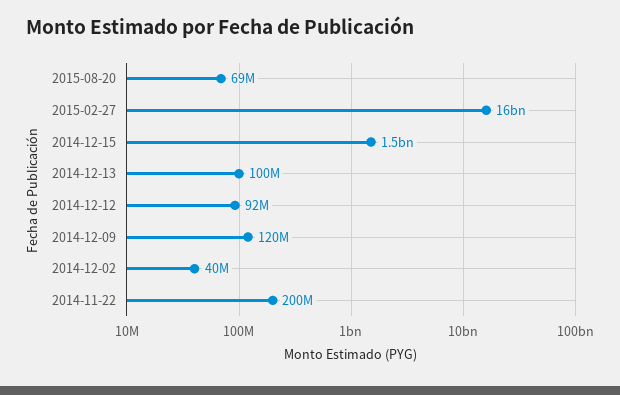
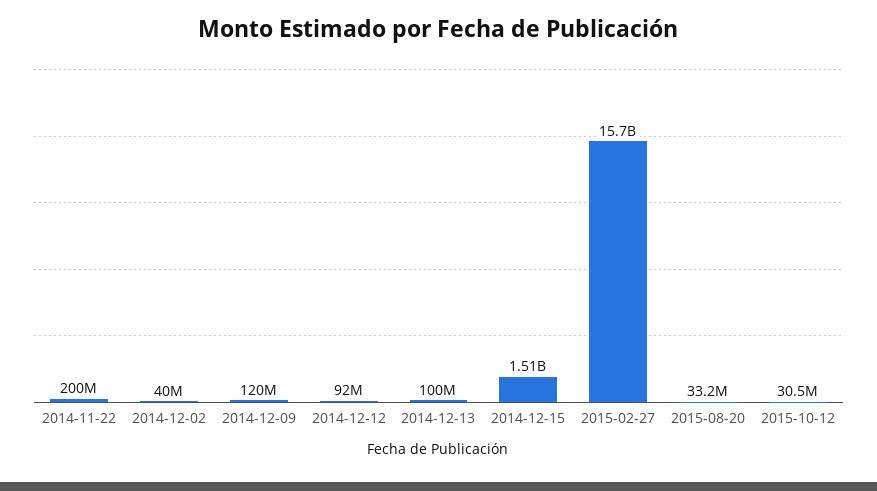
2015-08-20: 69000000 -> 33200000
2015-10-12: none -> 30500000

